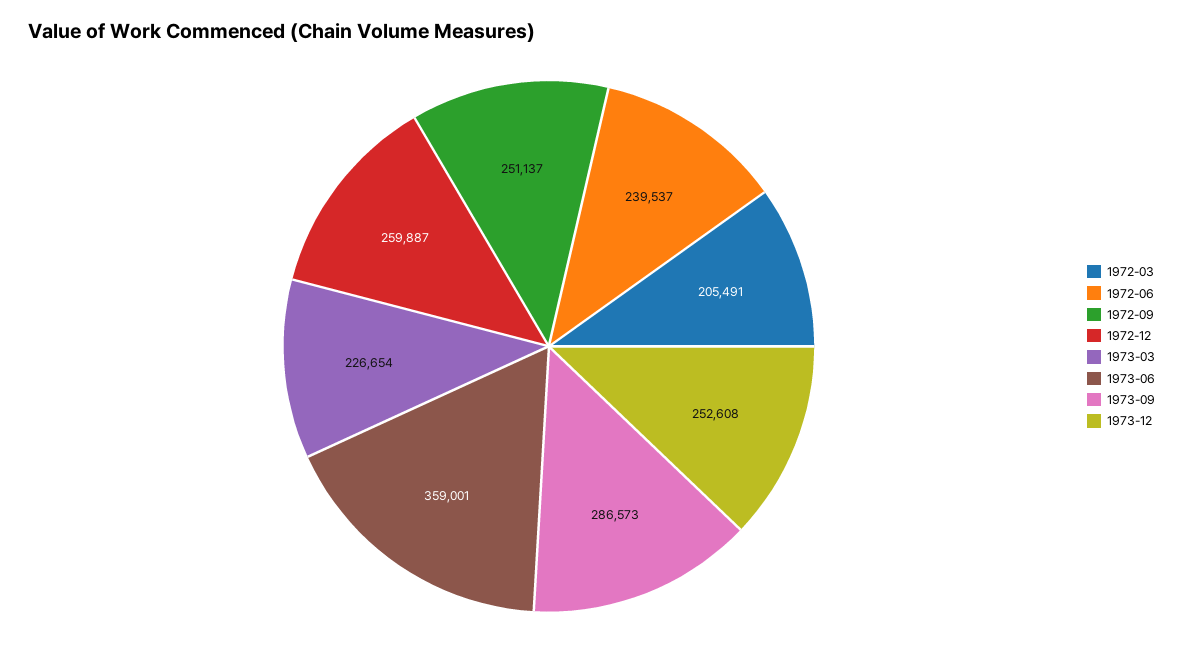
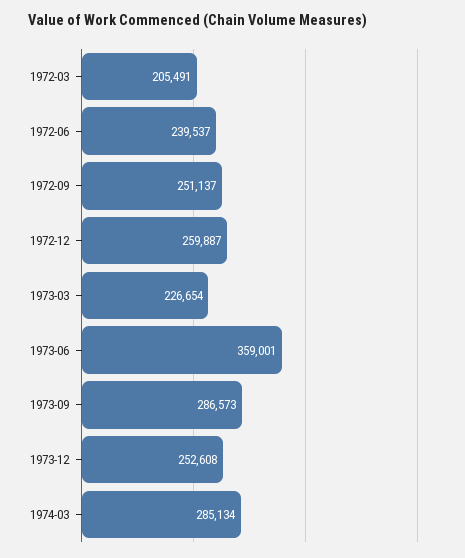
1974-03: none -> 285134

